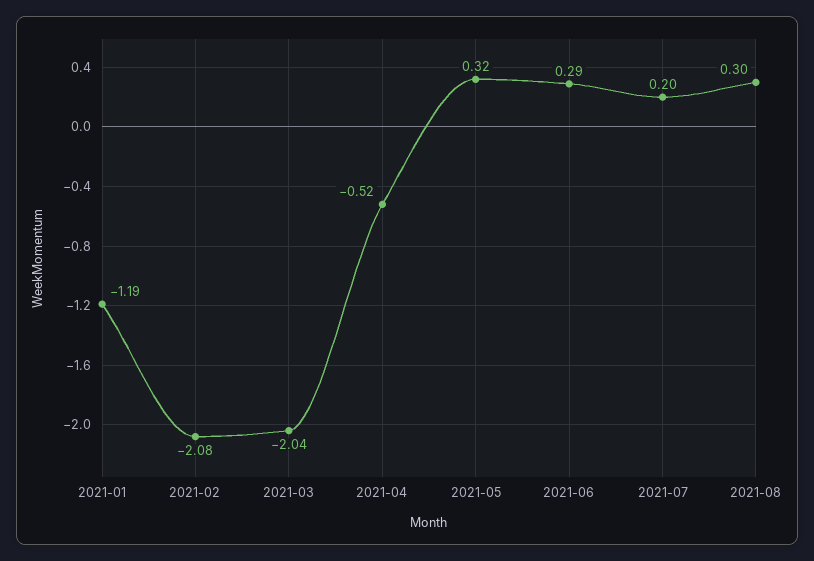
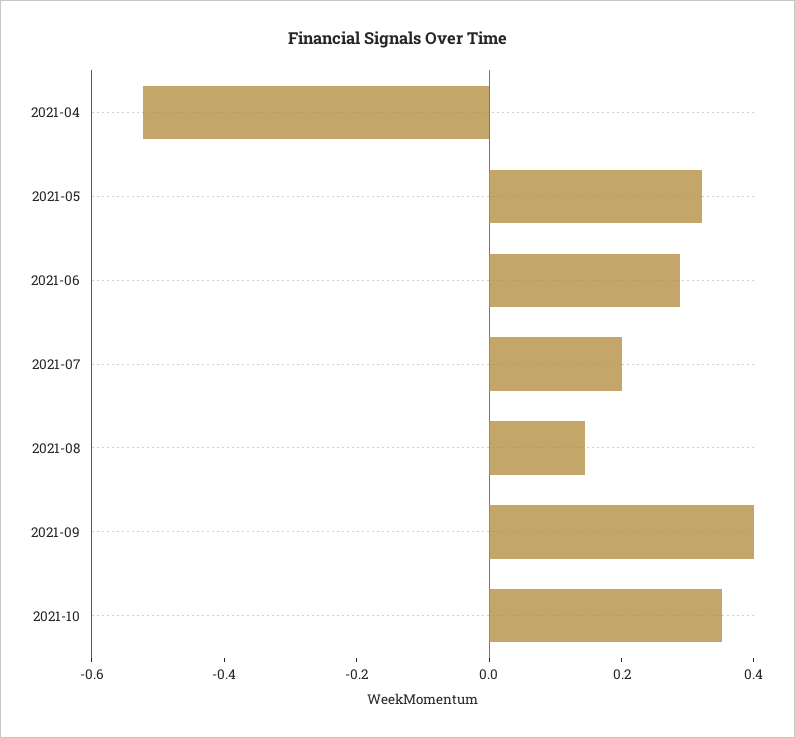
2021-01: -1.19 -> none
2021-02: -2.08 -> none
2021-03: -2.04 -> none
2021-08: 0.3 -> 0.15
2021-09: none -> 0.4
2021-10: none -> 0.35

